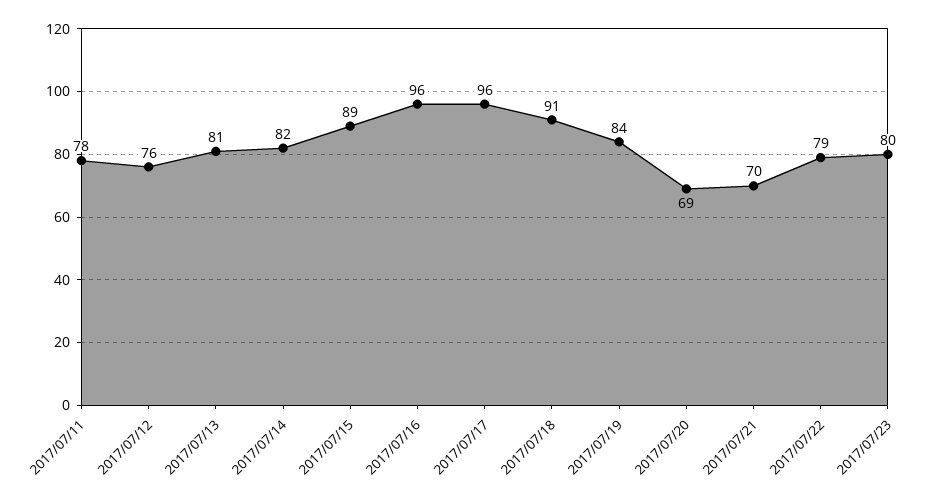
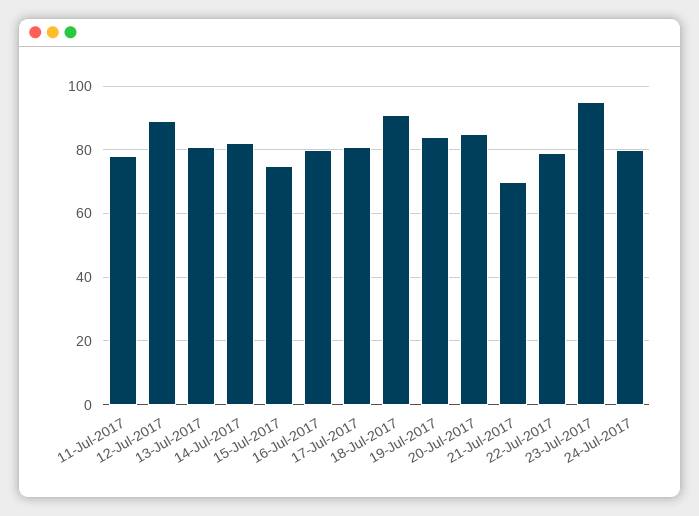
2017/07/12: 76 -> 90
2017/07/15: 89 -> 75
2017/07/16: 96 -> 80
2017/07/17: 96 -> 80
2017/07/20: 69 -> 85
2017/07/23: 80 -> 95
24-Jul-2017: none -> 80

